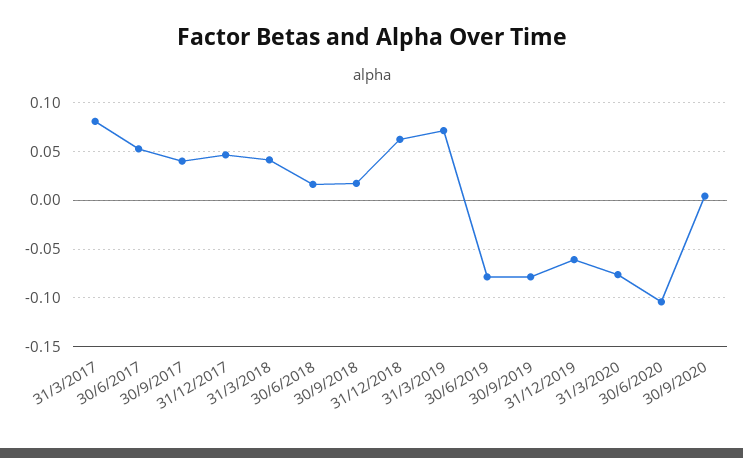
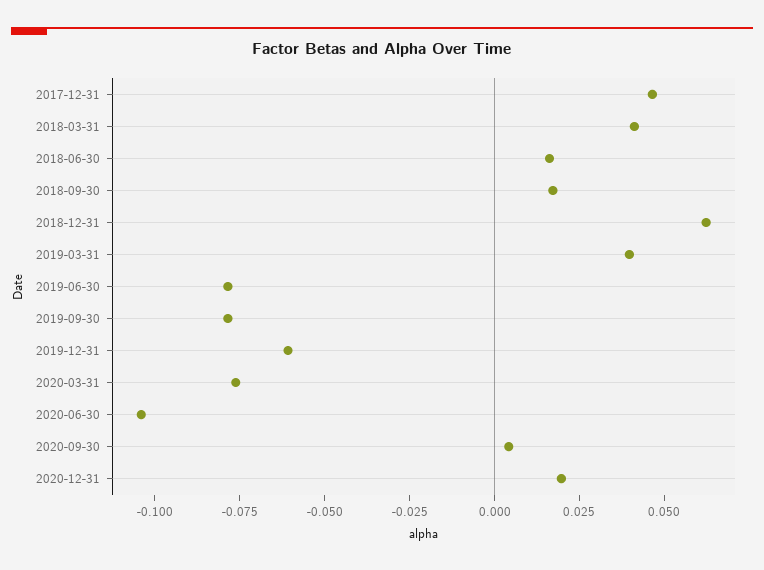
31/3/2017: 0.08 -> none
30/6/2017: 0.05 -> none
30/9/2017: 0.04 -> none
31/3/2019: 0.07 -> 0.04
2020-12-31: none -> 0.02

